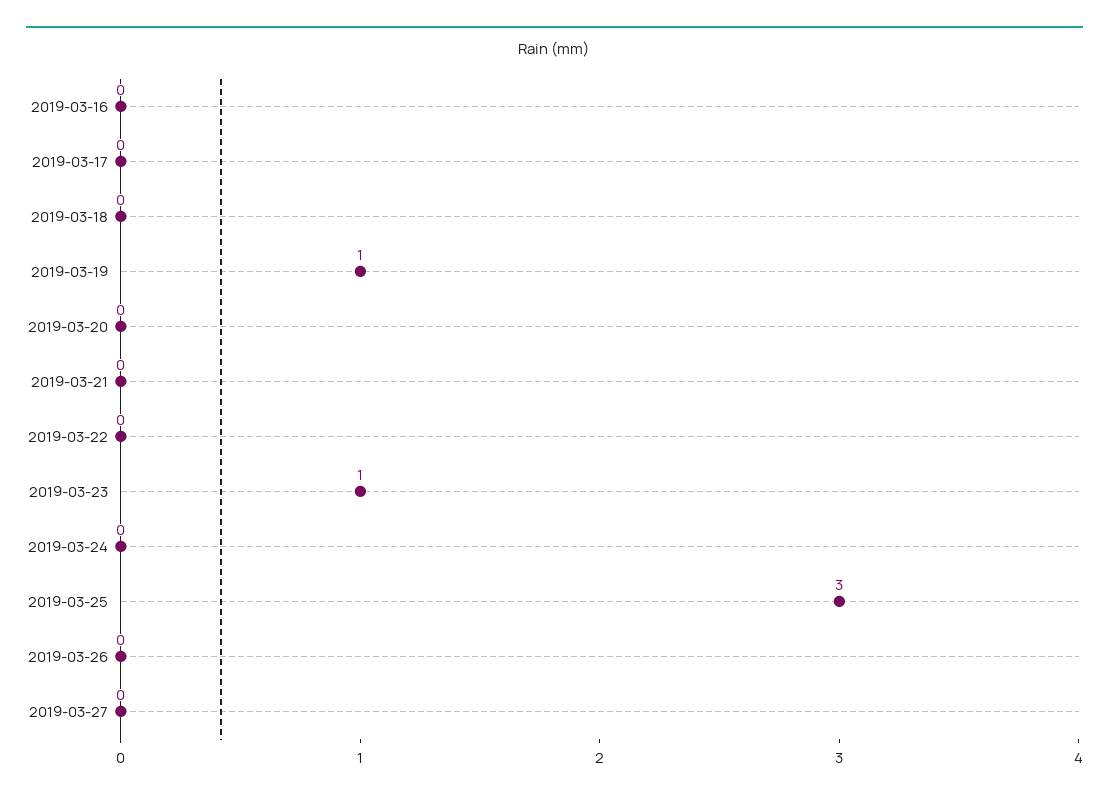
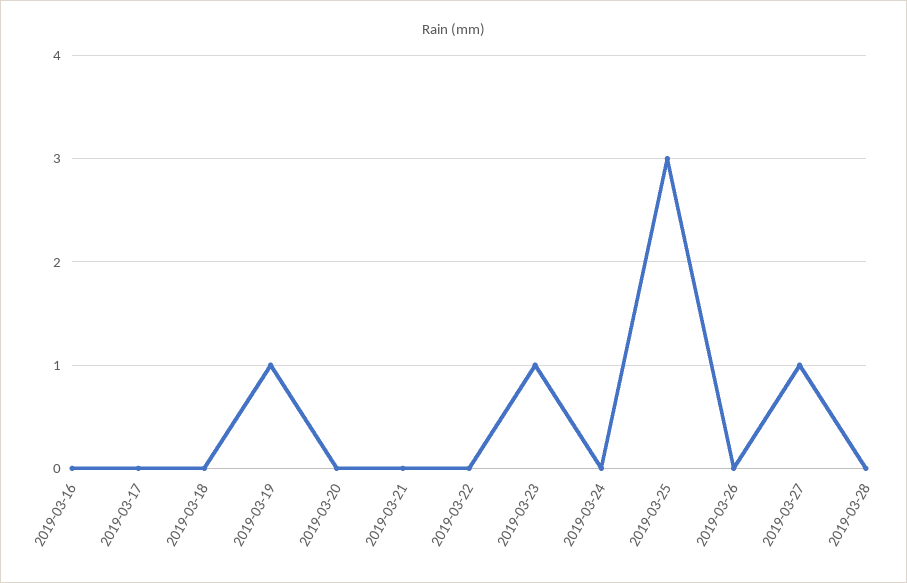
2019-03-27: 0 -> 1
2019-03-28: none -> 0

